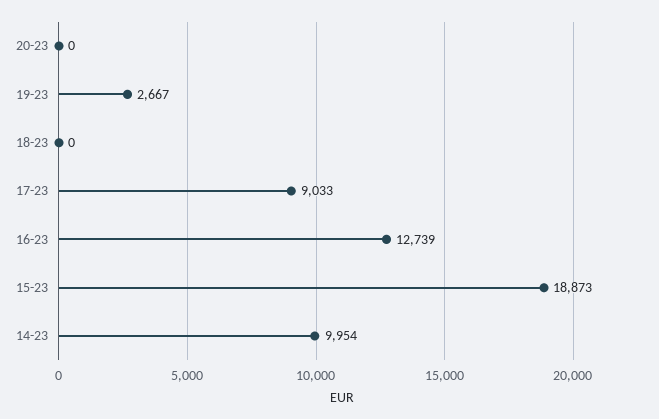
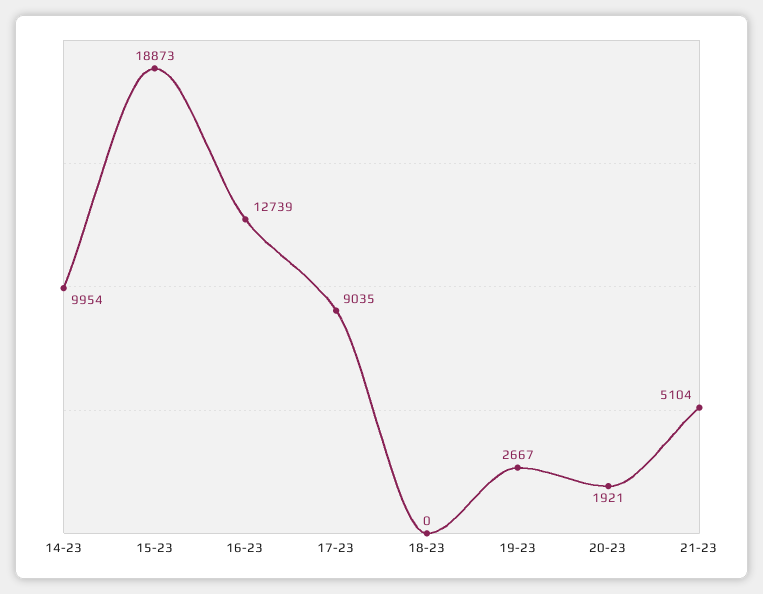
20-23: 0 -> 1921
17-23: 9033 -> 9035
21-23: none -> 5104

